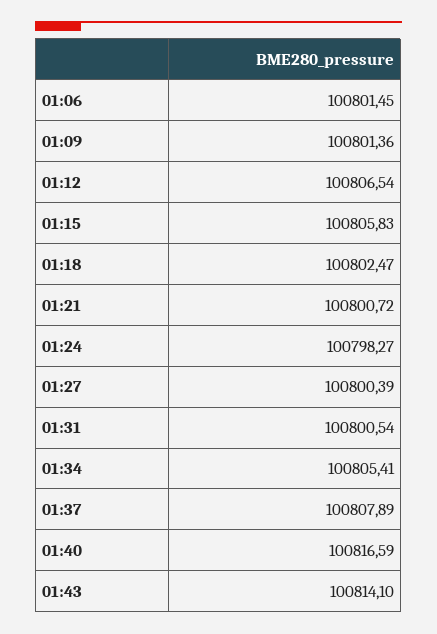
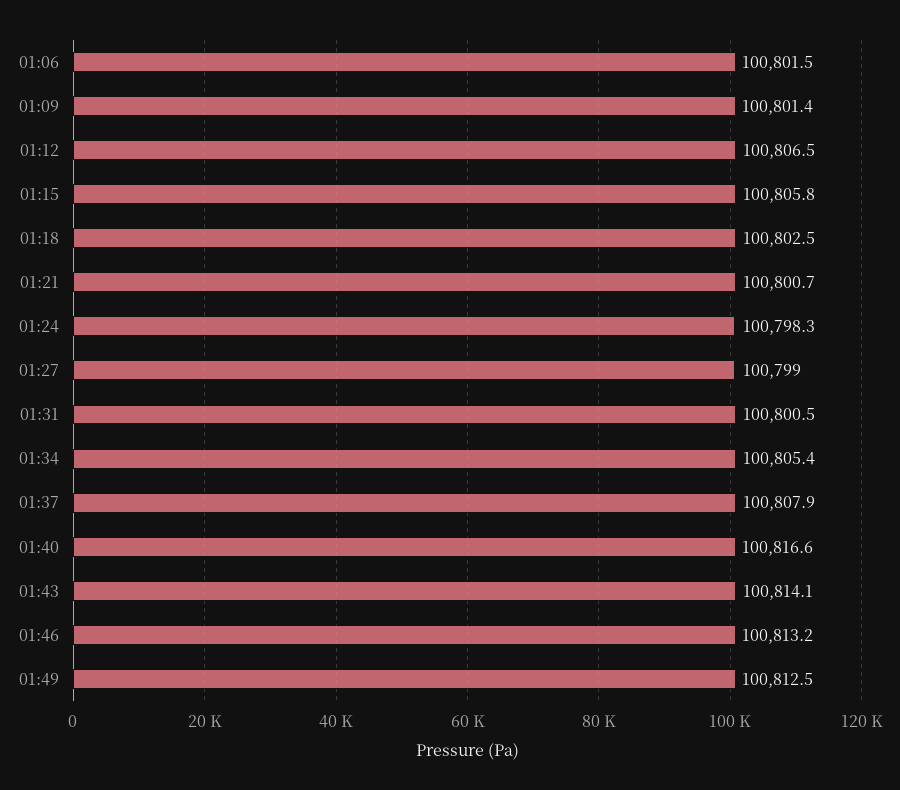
01:27: 100800.39 -> 100799
01:46: none -> 100813.2
01:49: none -> 100812.5

